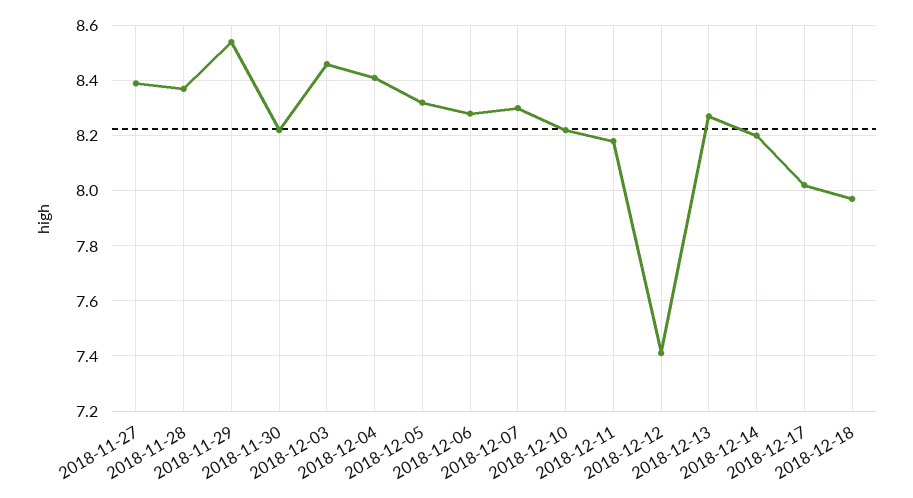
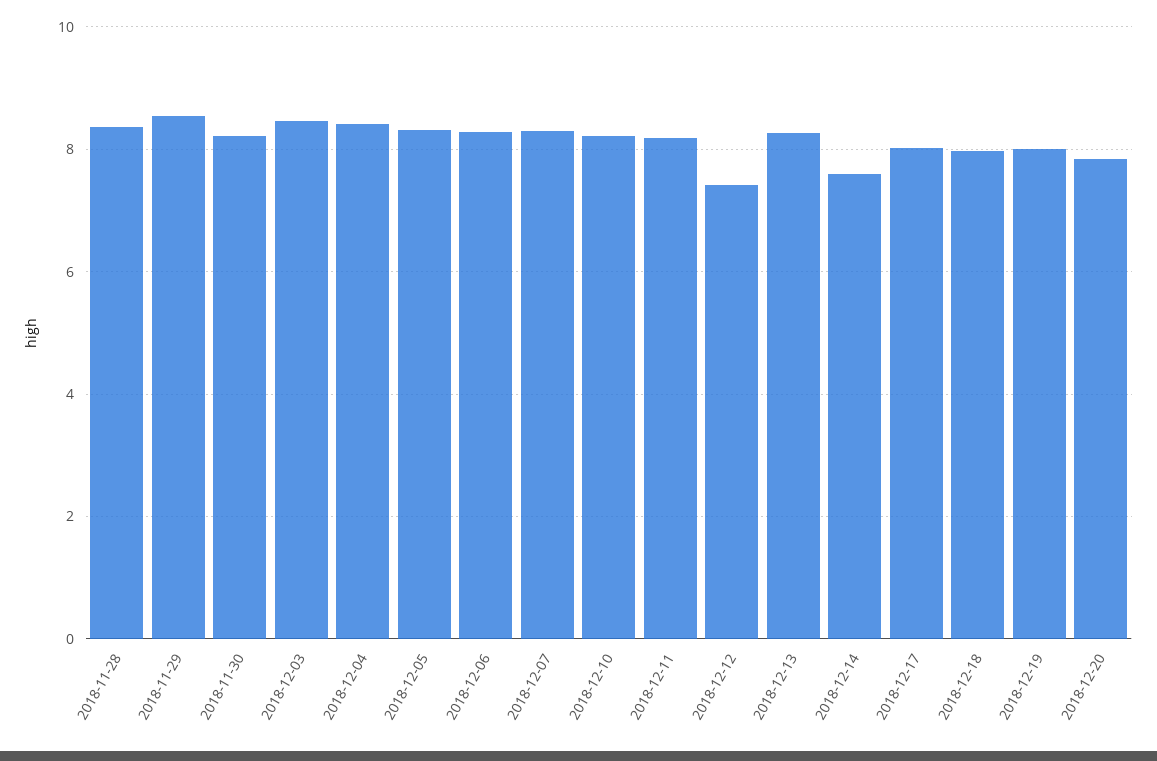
2018-11-27: 8.4 -> none
2018-12-14: 8.2 -> 7.6
2018-12-19: none -> 8
2018-12-20: none -> 7.8

